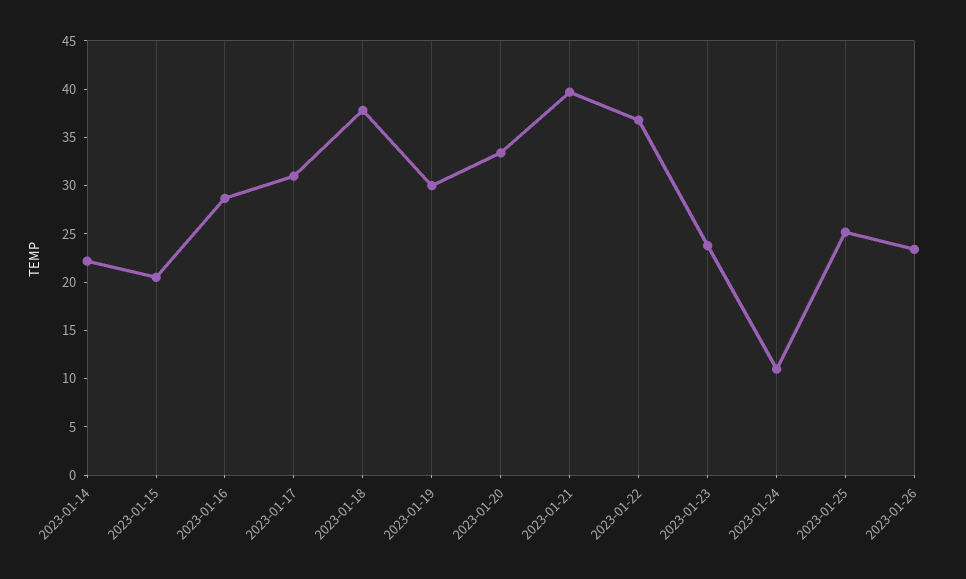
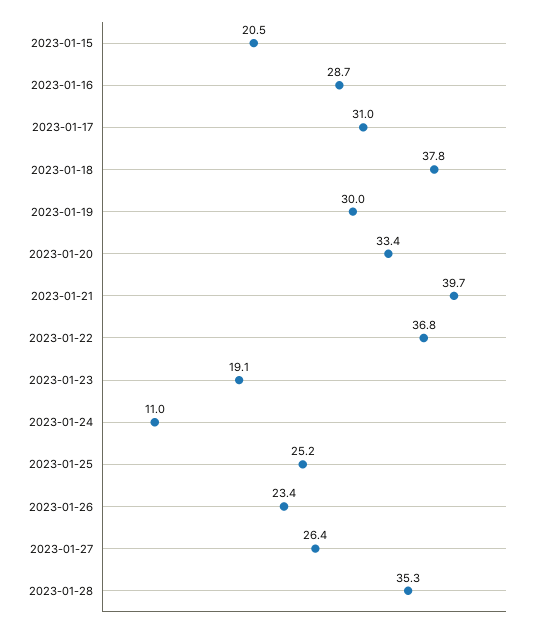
2023-01-14: 22 -> none
2023-01-23: 24 -> 19.1
2023-01-27: none -> 26.4
2023-01-28: none -> 35.3

